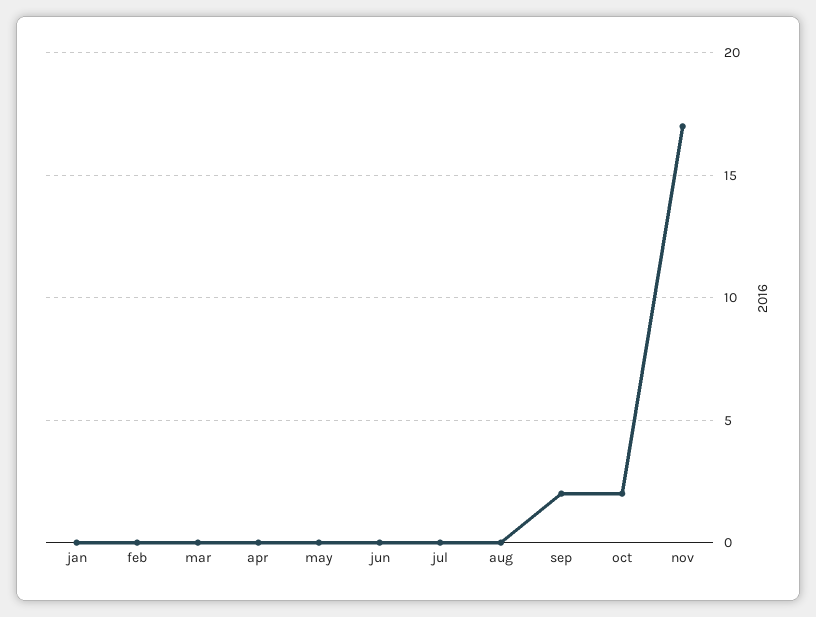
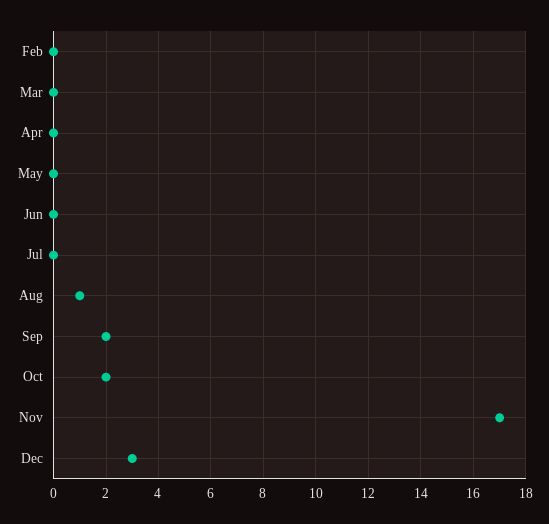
jan: 0 -> none
aug: 0 -> 1
Dec: none -> 3

